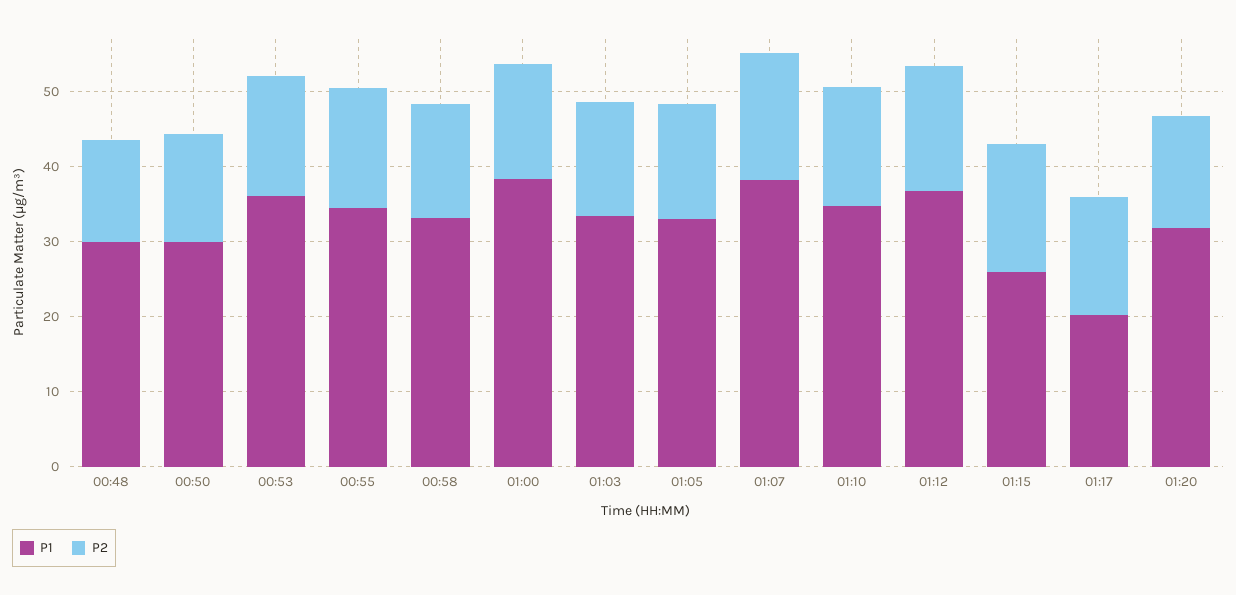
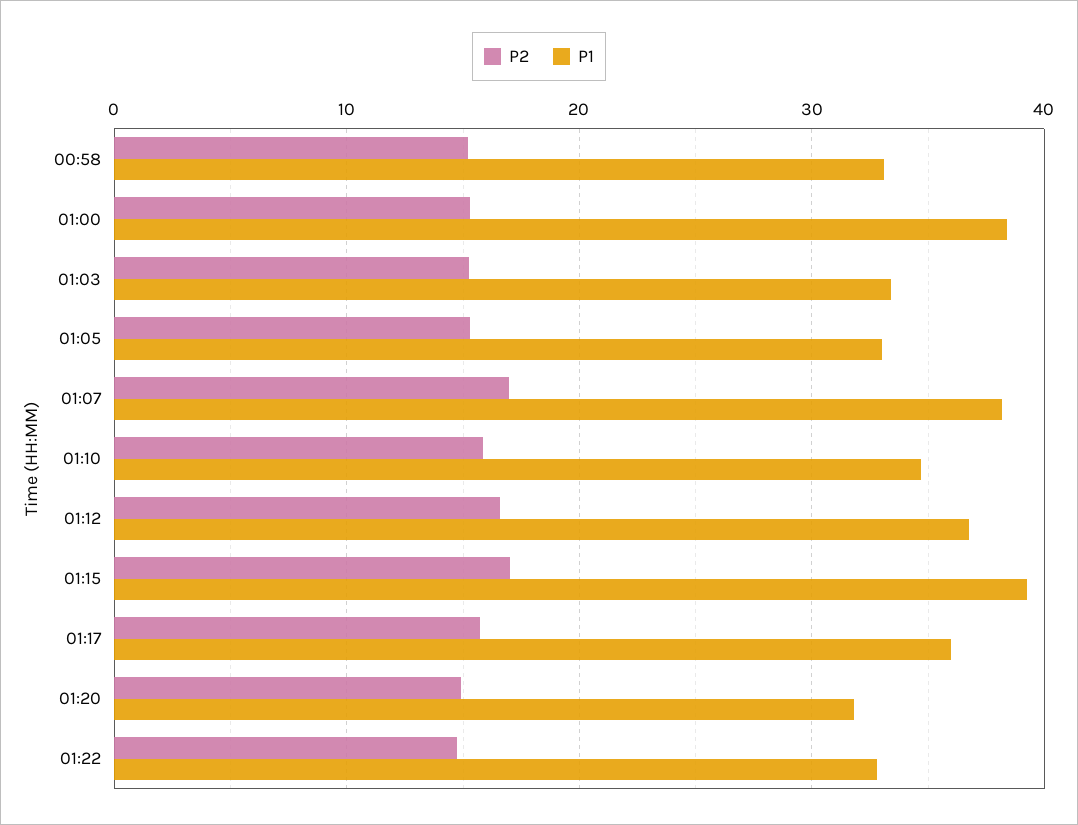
P1, 00:48: 30 -> none
P2, 00:48: 14 -> none
P1, 00:50: 30 -> none
P2, 00:50: 14 -> none
P1, 00:53: 36 -> none
P2, 00:53: 16 -> none
P1, 00:55: 34 -> none
P2, 00:55: 16 -> none
P1, 01:15: 26 -> 39
P1, 01:17: 20 -> 36
P2, 01:22: none -> 15
P1, 01:22: none -> 33

